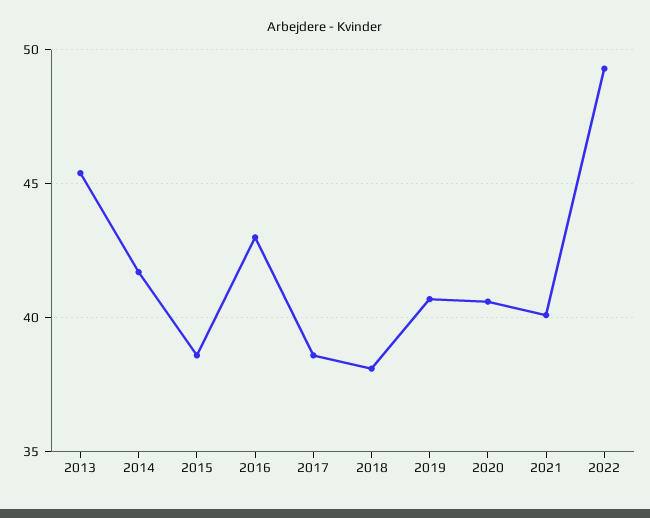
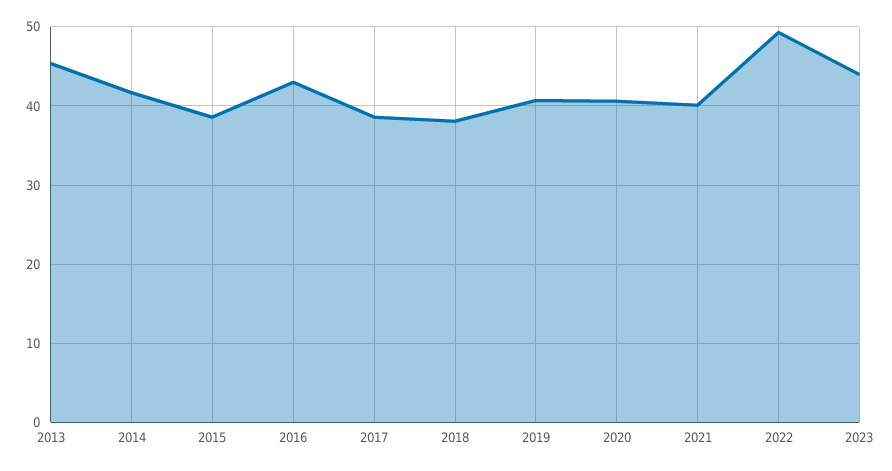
2023: none -> 44

